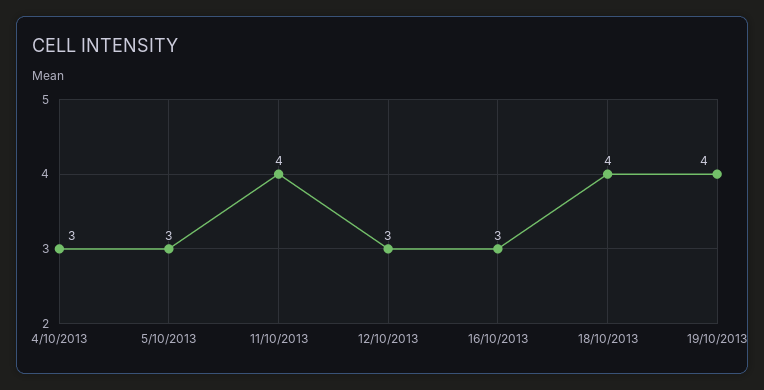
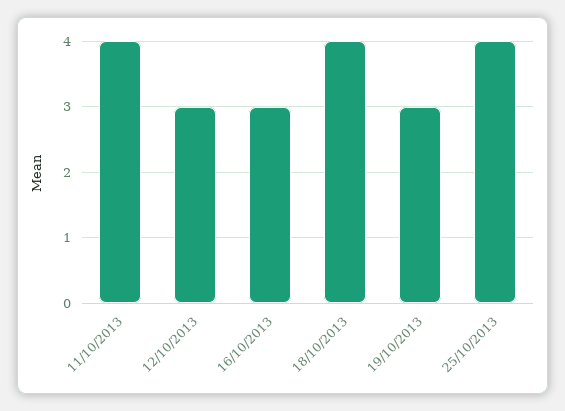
4/10/2013: 3 -> none
5/10/2013: 3 -> none
19/10/2013: 4 -> 3
25/10/2013: none -> 4

